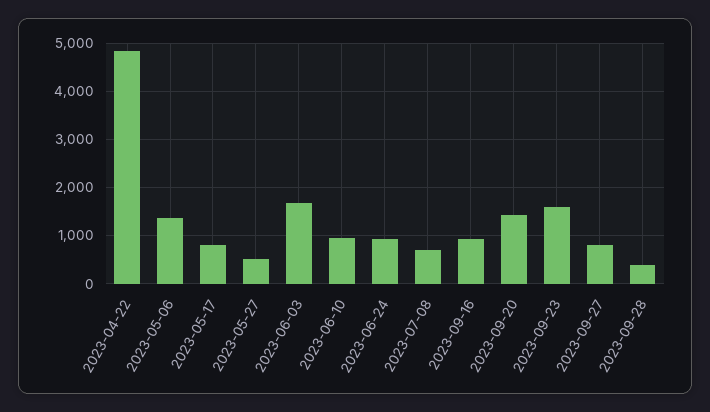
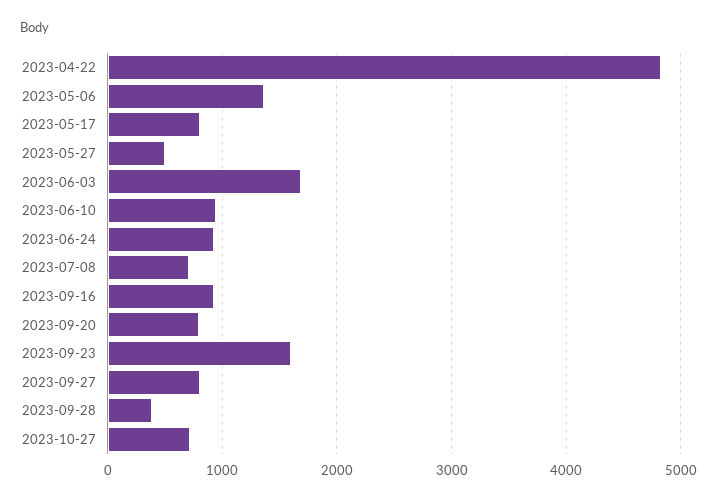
2023-09-20: 1400 -> 800
2023-10-27: none -> 700

